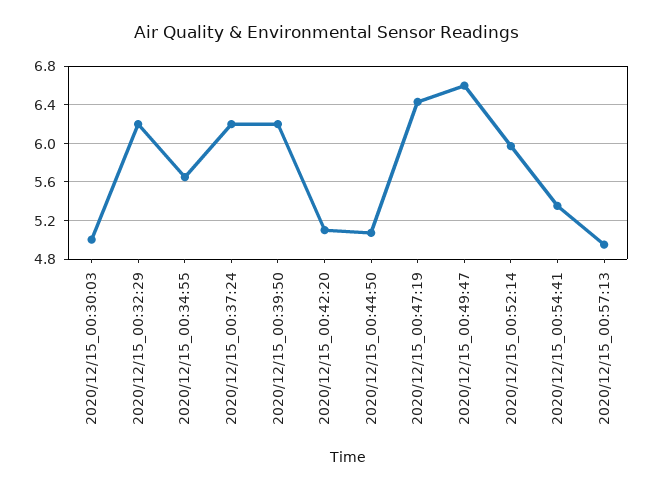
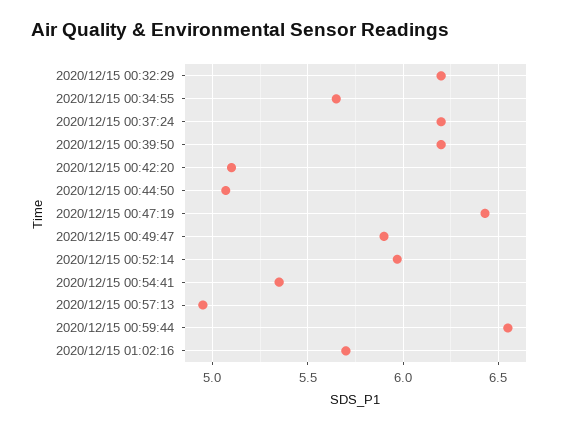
2020/12/15_00:30:03: 5 -> none
2020/12/15_00:49:47: 6.6 -> 5.9
2020/12/15 00:59:44: none -> 6.55
2020/12/15 01:02:16: none -> 5.7

